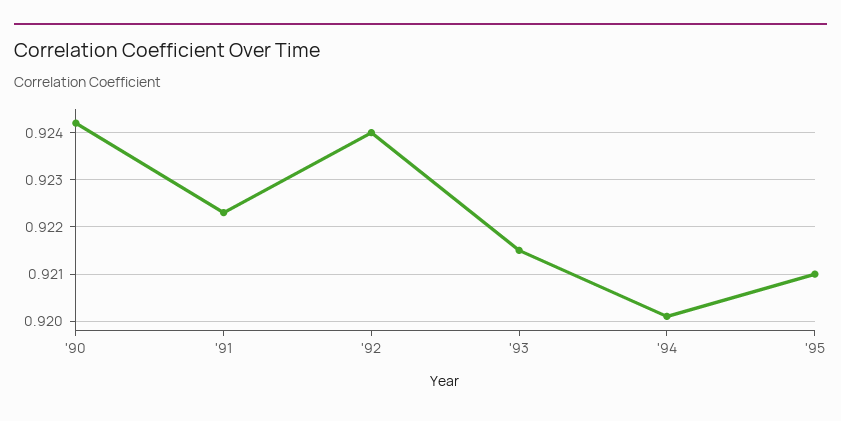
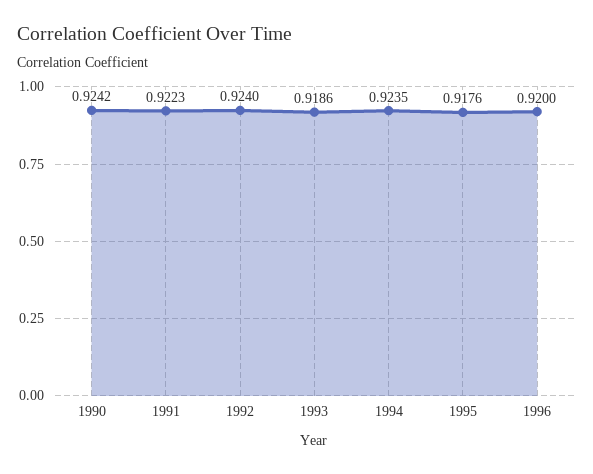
'93: 0.9215 -> 0.9186
'94: 0.92 -> 0.9235
'95: 0.921 -> 0.9176
1996: none -> 0.92

